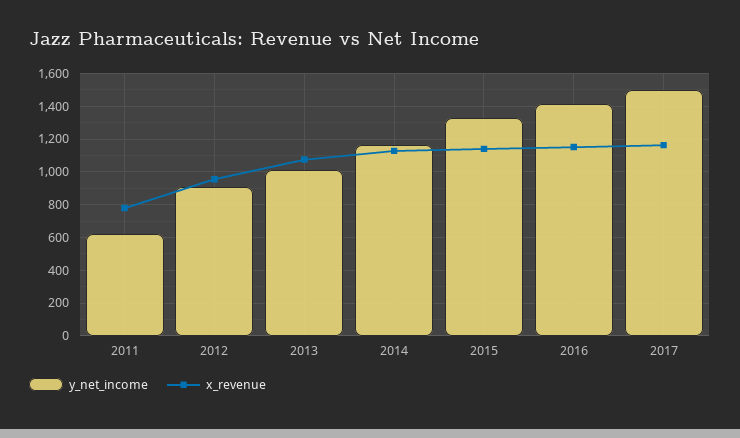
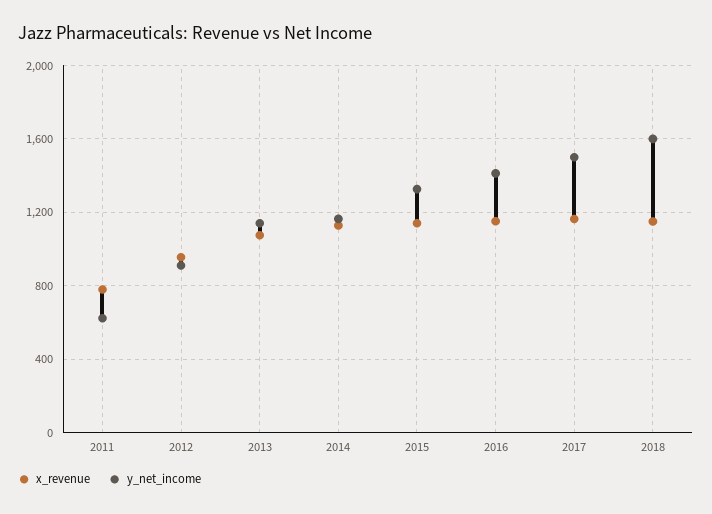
y_net_income, 2013: 1000 -> 1150
x_revenue, 2018: none -> 1150
y_net_income, 2018: none -> 1600

